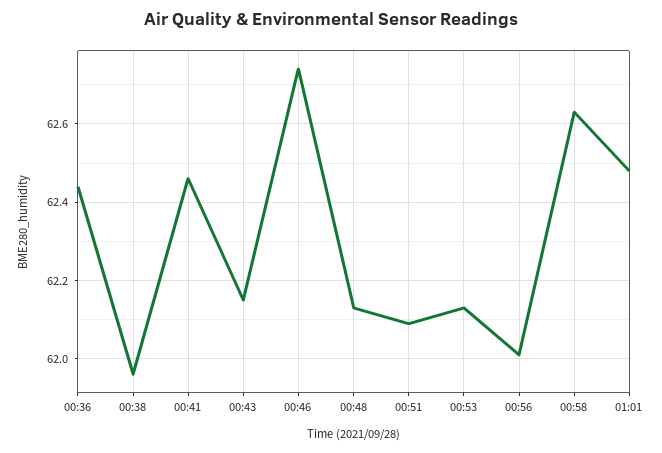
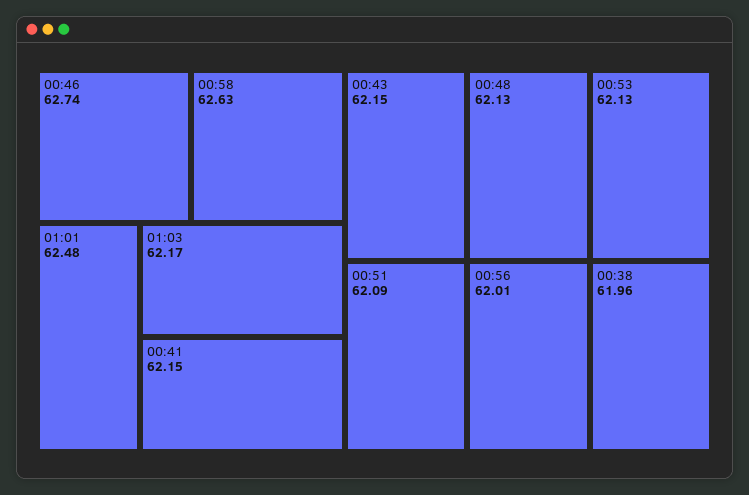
00:36: 62.45 -> none
00:41: 62.45 -> 62.15
01:03: none -> 62.17

